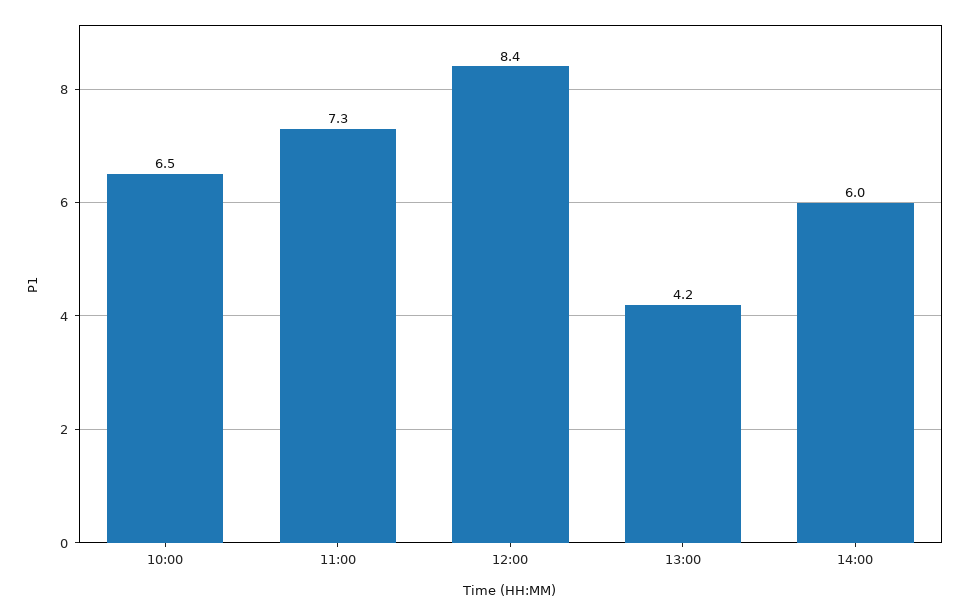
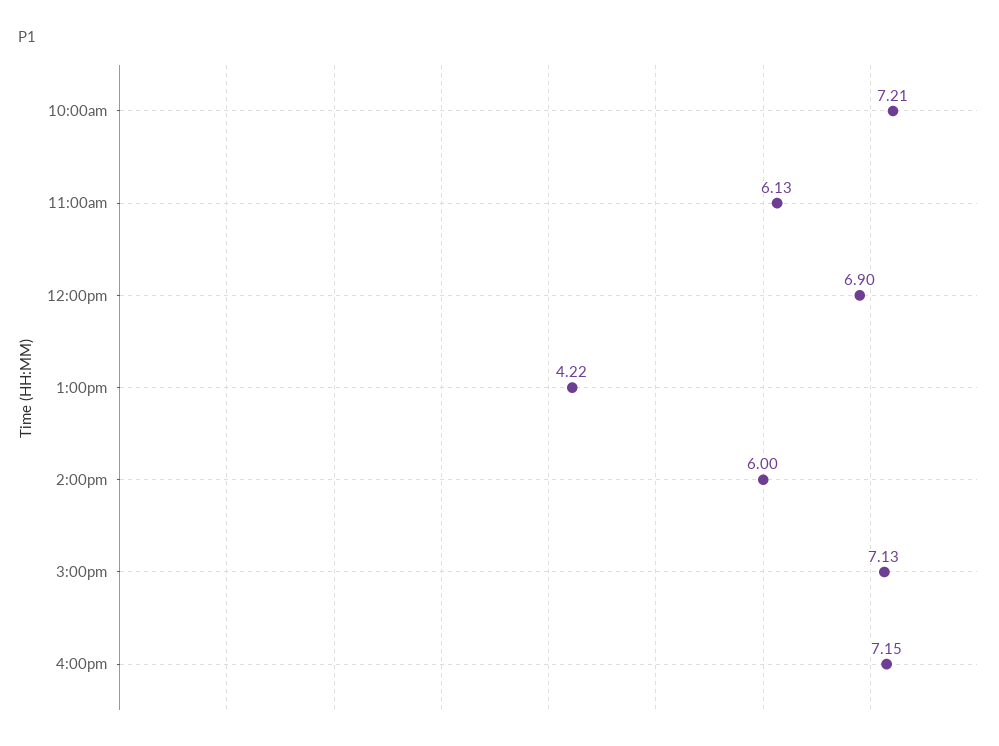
10:00: 6.5 -> 7.21
11:00: 7.3 -> 6.13
12:00: 8.4 -> 6.9
3:00pm: none -> 7.13
4:00pm: none -> 7.15

